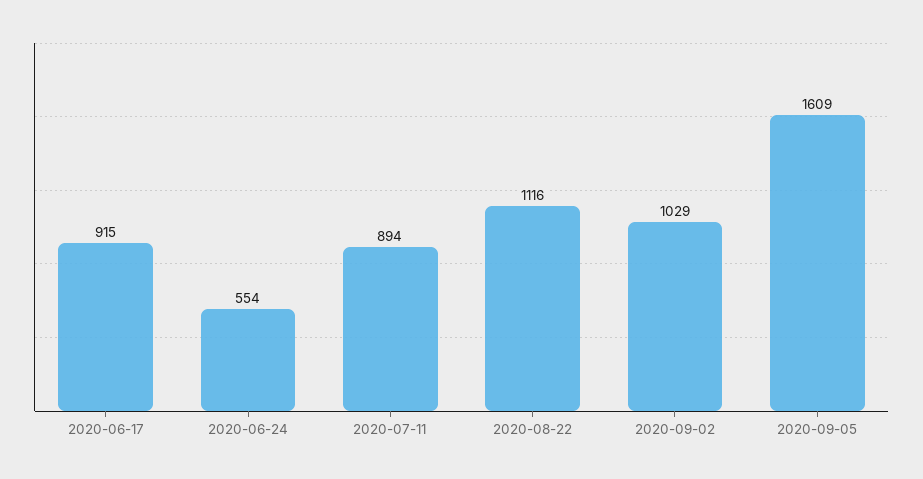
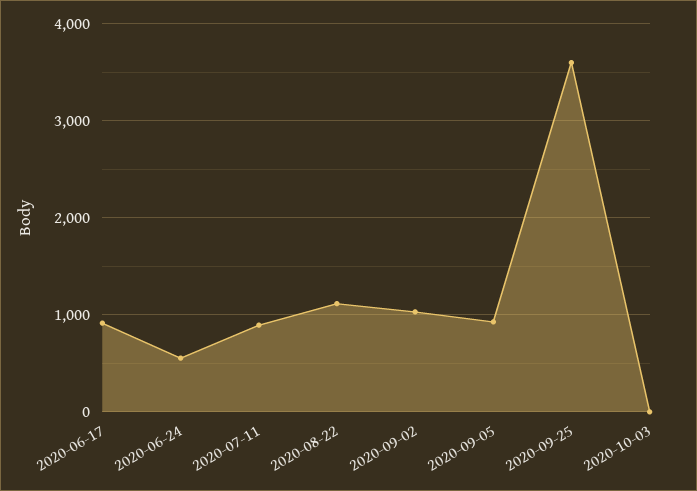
2020-09-05: 1609 -> 900
2020-09-25: none -> 3600
2020-10-03: none -> 0

